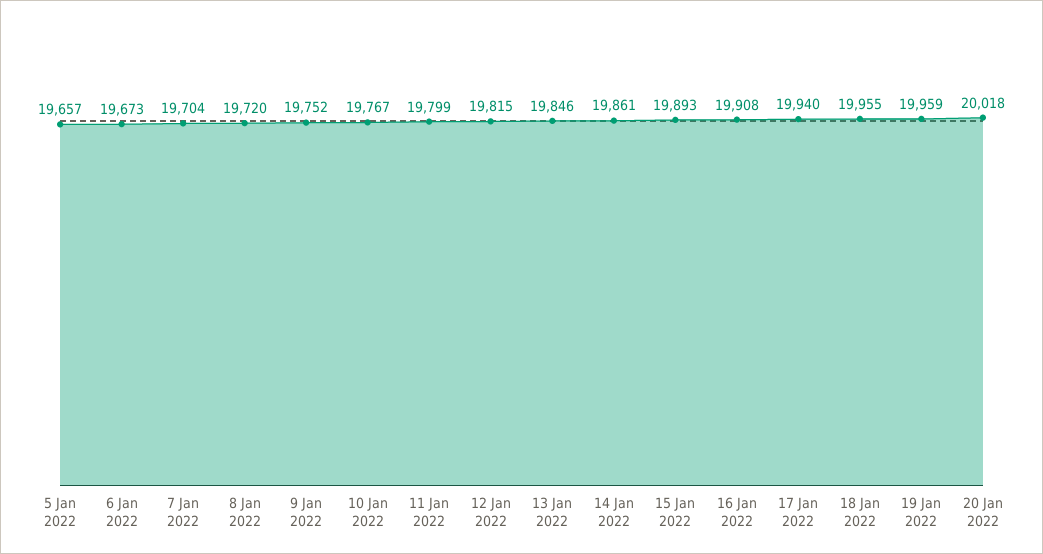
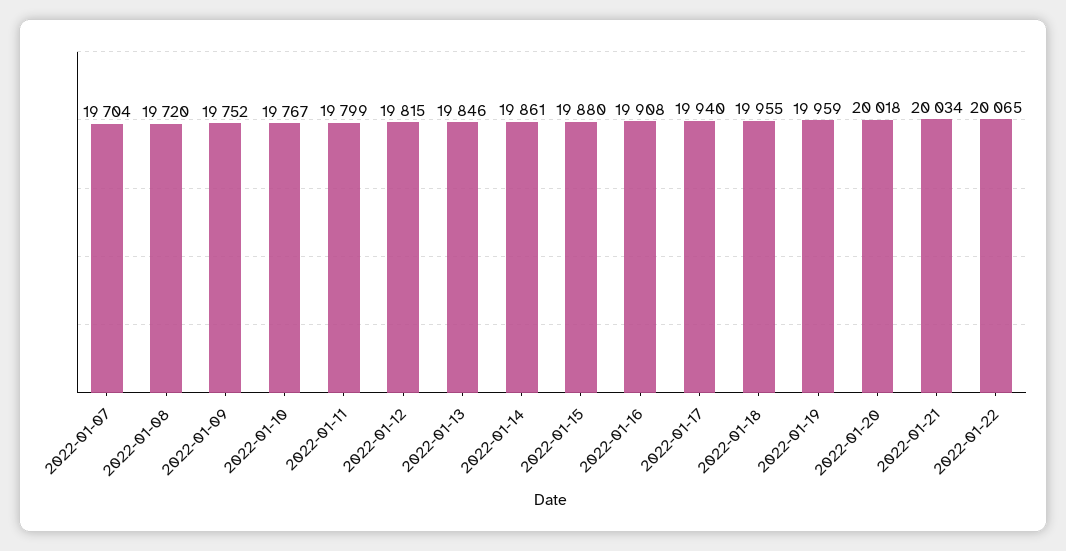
5 Jan 2022: 19657 -> none
6 Jan 2022: 19673 -> none
15 Jan 2022: 19893 -> 19880
2022-01-21: none -> 20034
2022-01-22: none -> 20065

